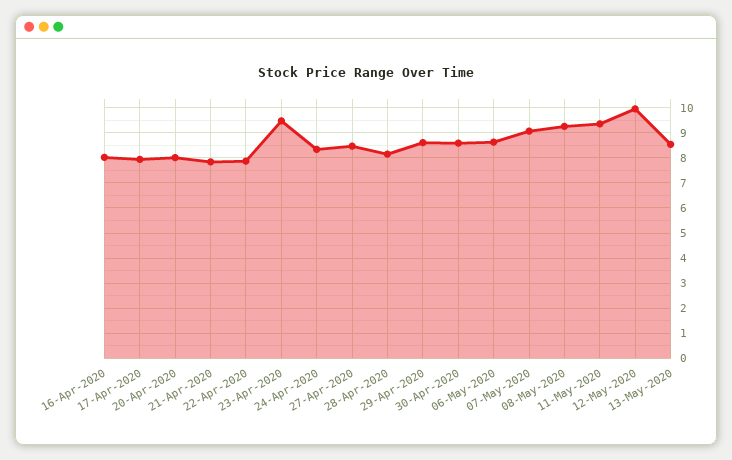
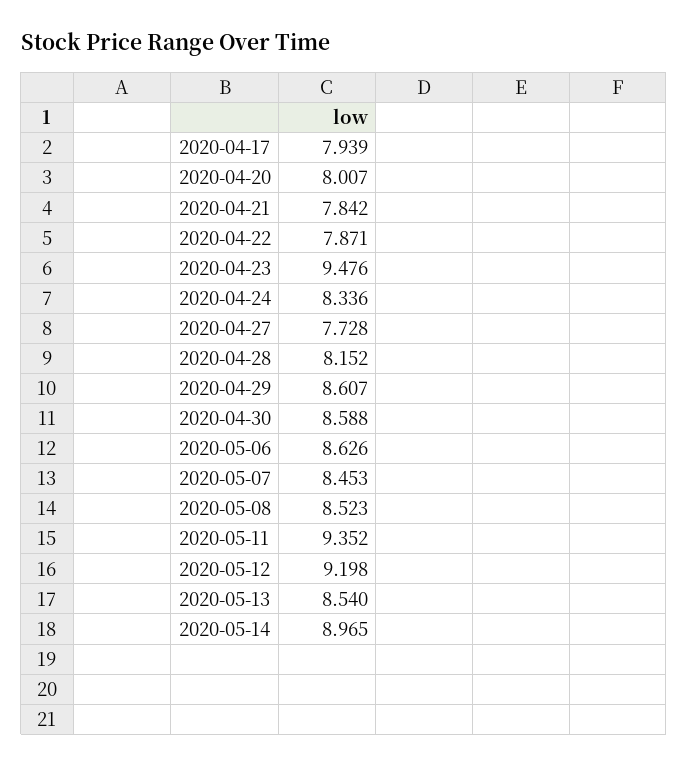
16-Apr-2020: 8 -> none
27-Apr-2020: 8.5 -> 7.728
07-May-2020: 9 -> 8.453
08-May-2020: 9.25 -> 8.523
12-May-2020: 10 -> 9.198
2020-05-14: none -> 8.965

